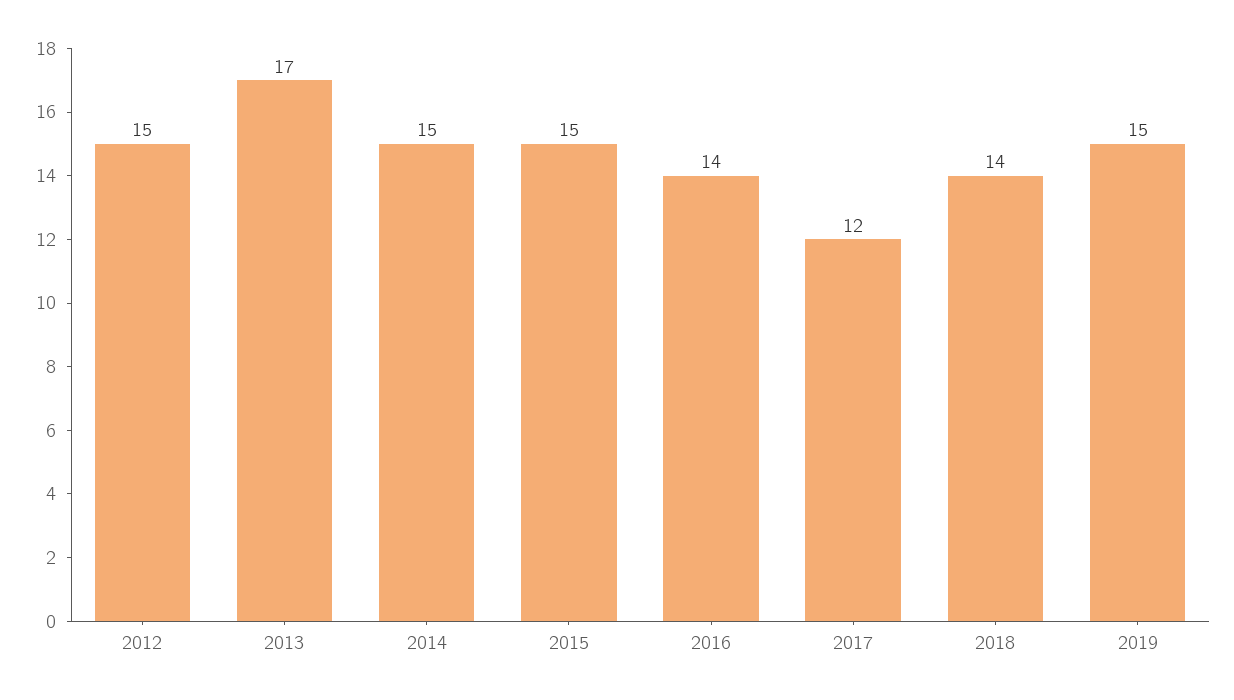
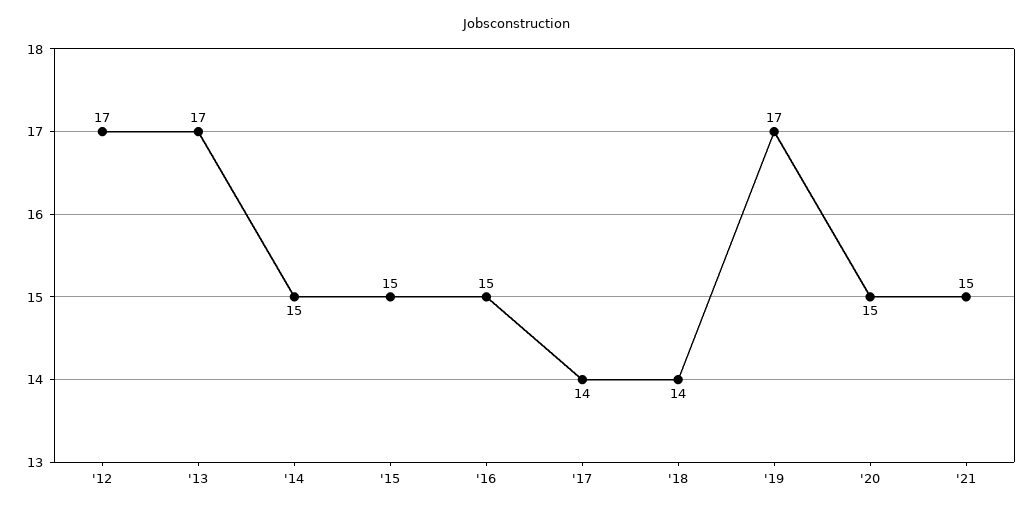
2012: 15 -> 17
2016: 14 -> 15
2017: 12 -> 14
2019: 15 -> 17
'20: none -> 15
'21: none -> 15

